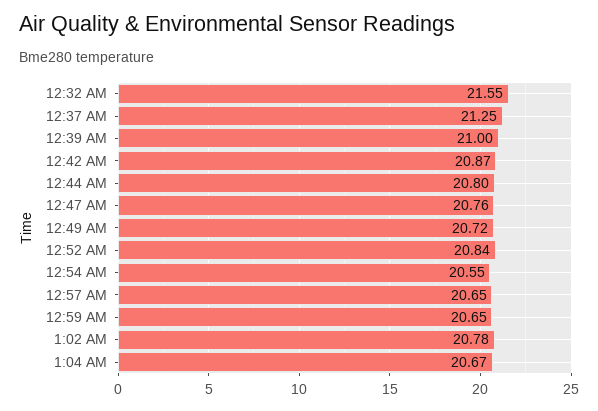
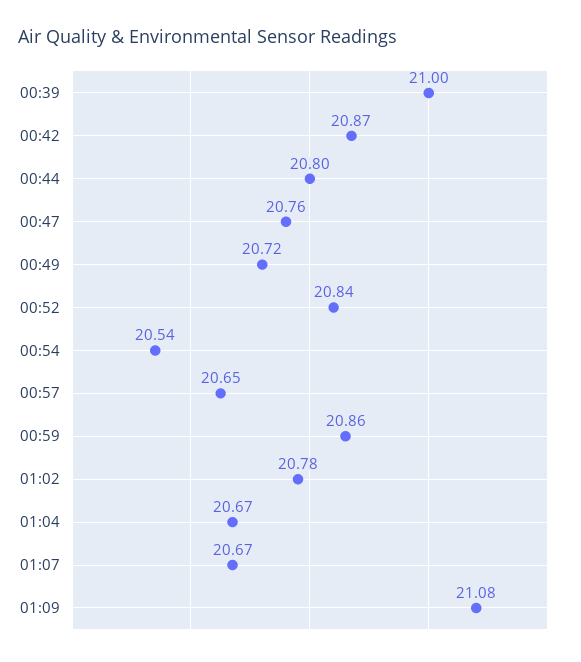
12:32 AM: 21.55 -> none
12:37 AM: 21.25 -> none
12:54 AM: 20.55 -> 20.54
12:59 AM: 20.65 -> 20.86
01:07: none -> 20.67
01:09: none -> 21.08

